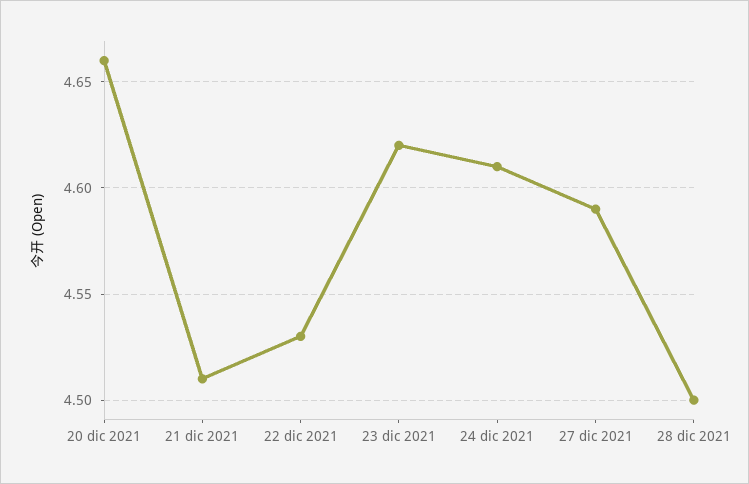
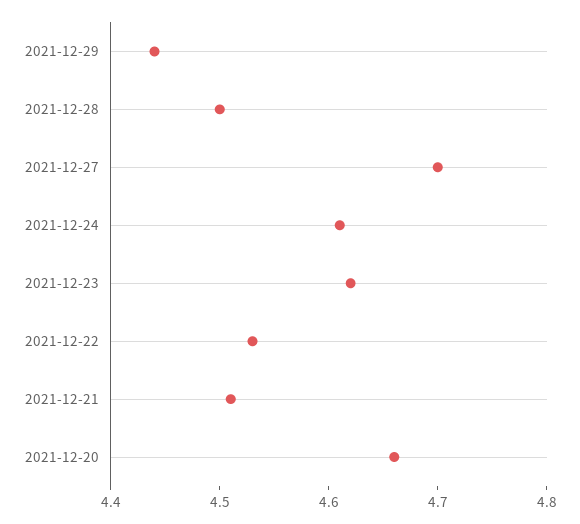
27 dic 2021: 4.59 -> 4.7
2021-12-29: none -> 4.44

